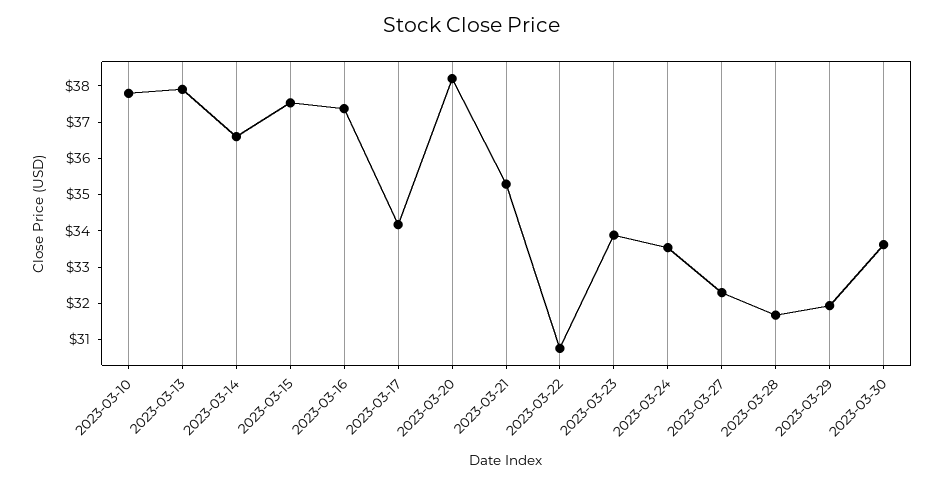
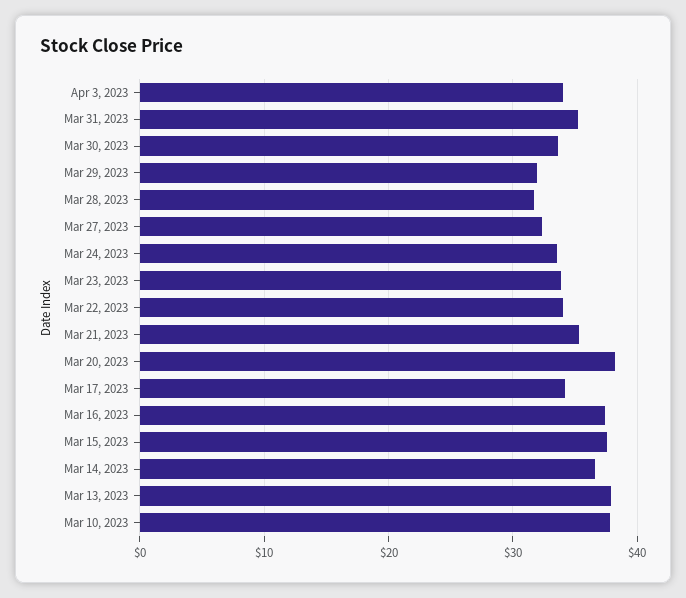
2023-03-22: 30.75 -> 34
Apr 3, 2023: none -> 34
Mar 31, 2023: none -> 35

